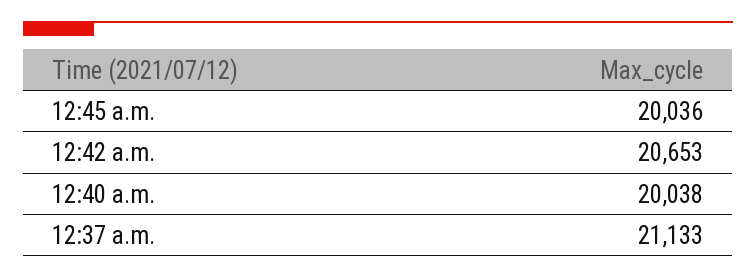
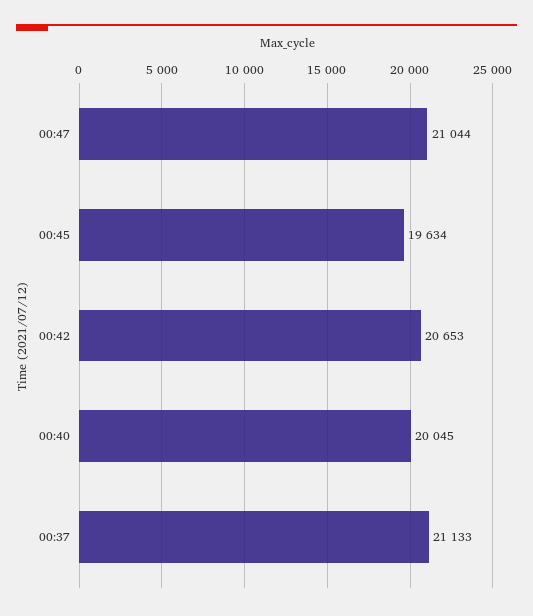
12:45 a.m.: 20036 -> 19634
12:40 a.m.: 20038 -> 20045
00:47: none -> 21044

